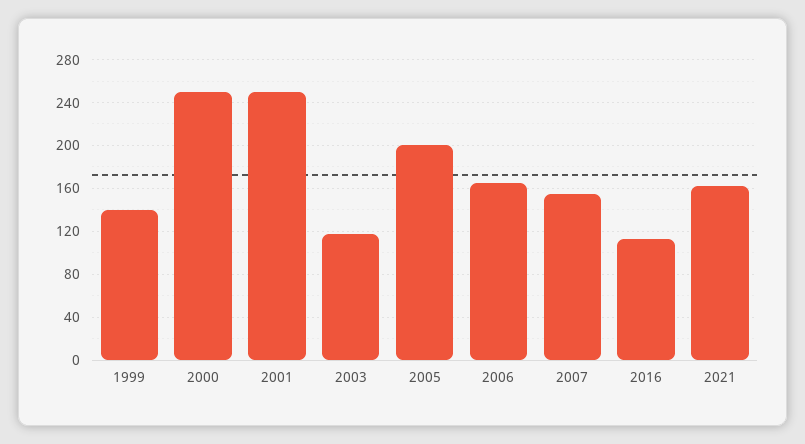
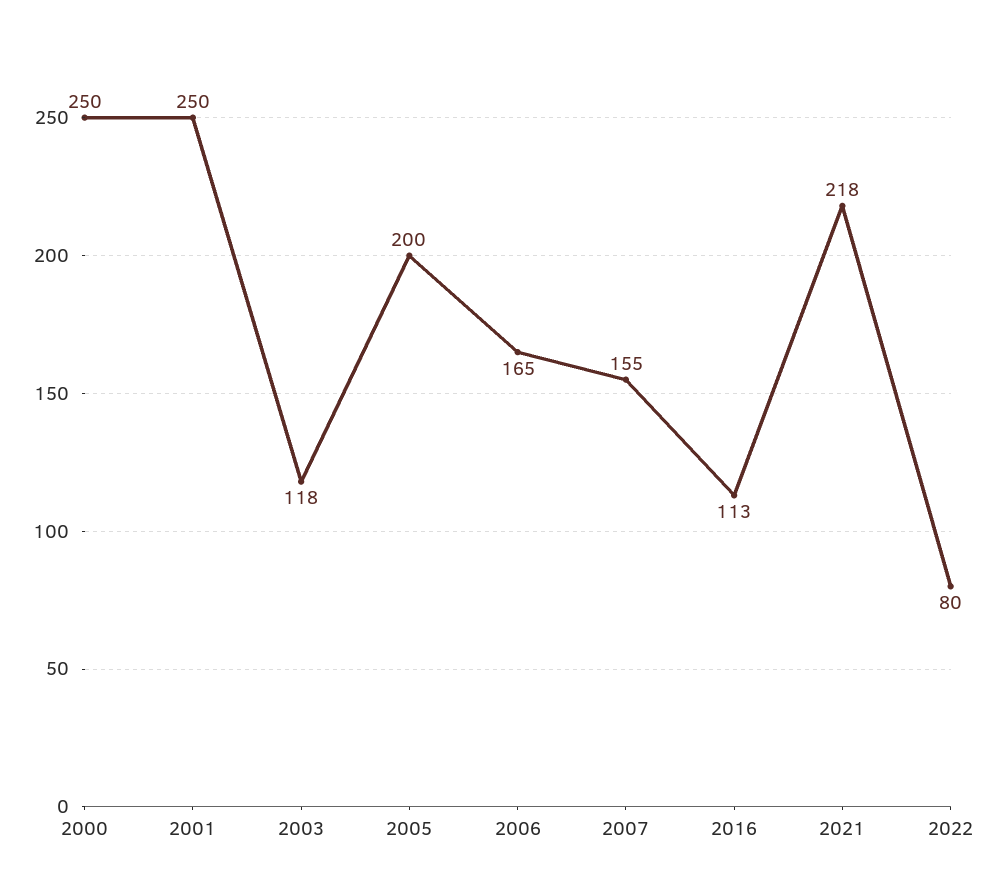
1999: 140 -> none
2021: 160 -> 218
2022: none -> 80

